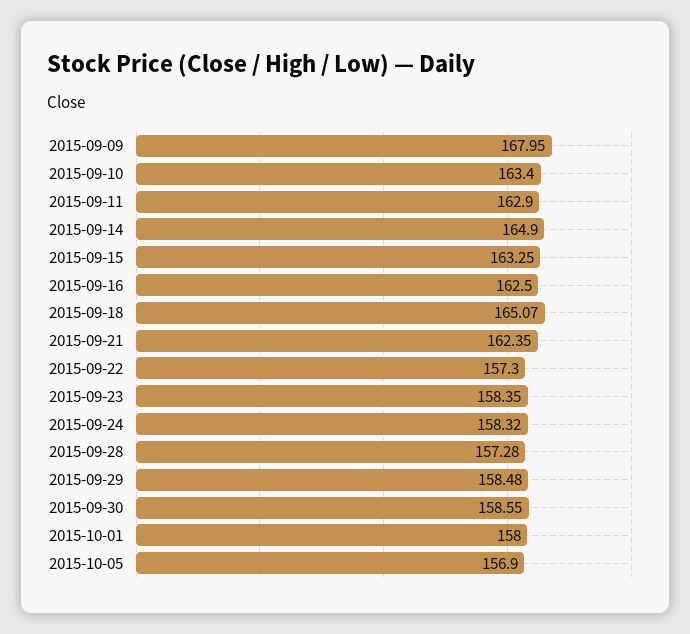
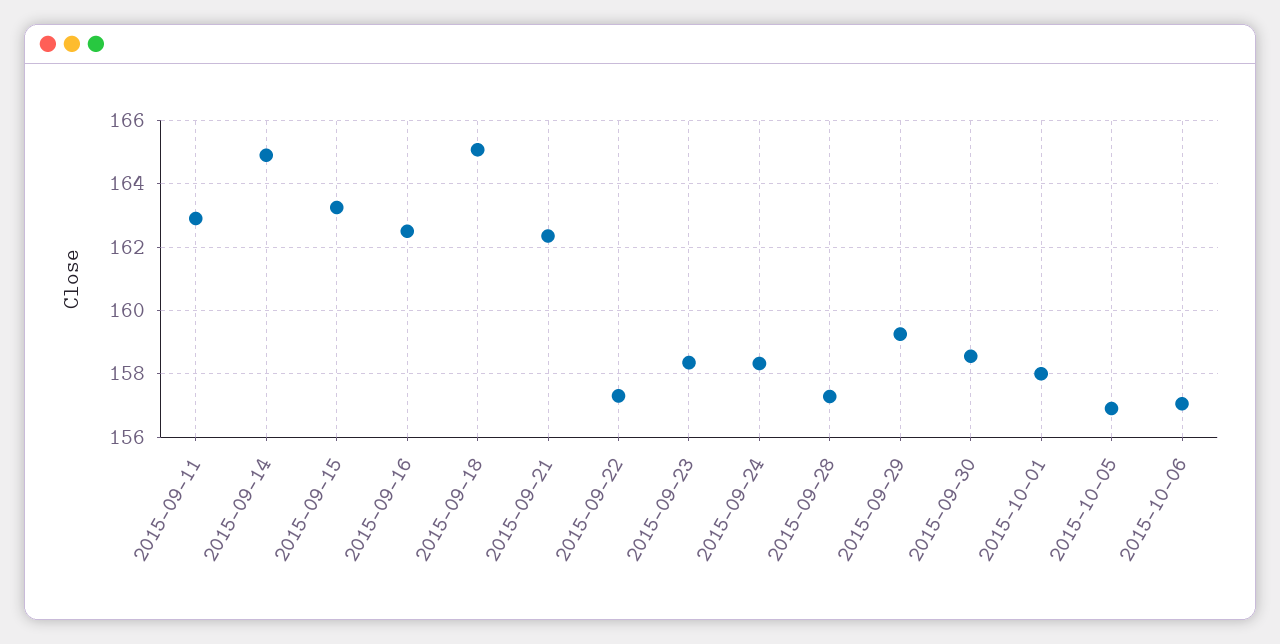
2015-09-09: 167.95 -> none
2015-09-10: 163.4 -> none
2015-09-29: 158.48 -> 159.2
2015-10-06: none -> 157

